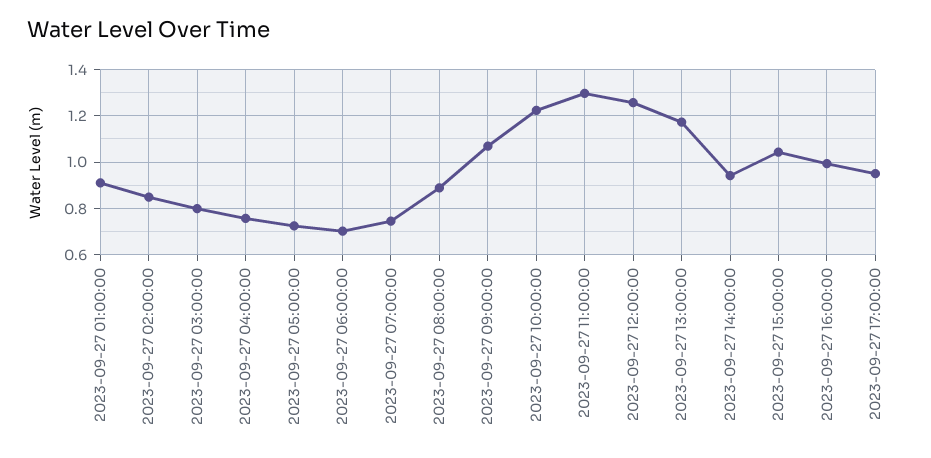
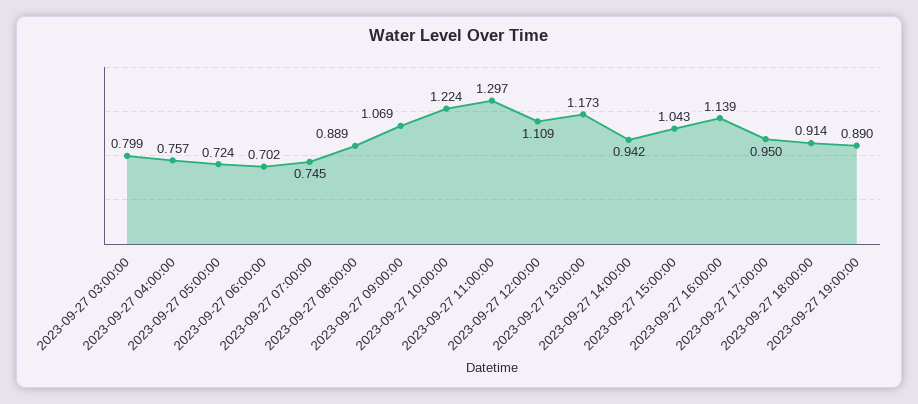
2023-09-27 01:00:00: 0.9 -> none
2023-09-27 02:00:00: 0.85 -> none
2023-09-27 12:00:00: 1.25 -> 1.109
2023-09-27 16:00:00: 1 -> 1.139
2023-09-27 18:00:00: none -> 0.914
2023-09-27 19:00:00: none -> 0.89

